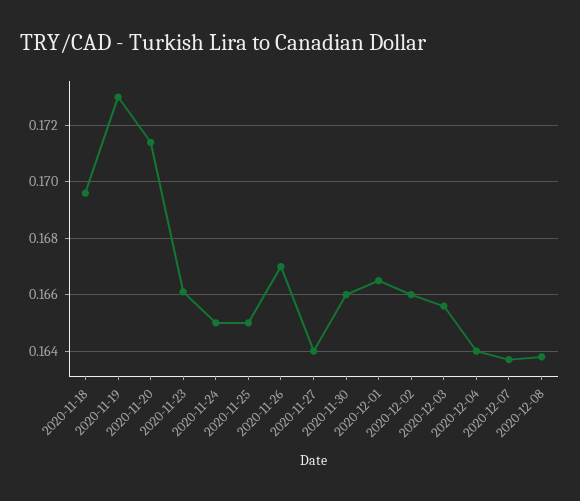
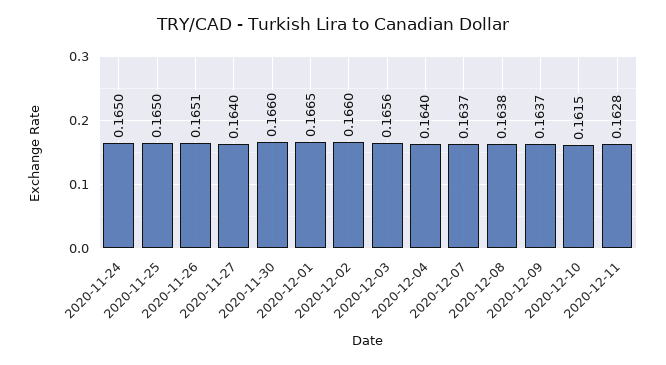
2020-11-18: 0.1695 -> none
2020-11-19: 0.173 -> none
2020-11-20: 0.1715 -> none
2020-11-23: 0.166 -> none
2020-11-26: 0.167 -> 0.1651
2020-12-09: none -> 0.1637
2020-12-10: none -> 0.1615
2020-12-11: none -> 0.1628

